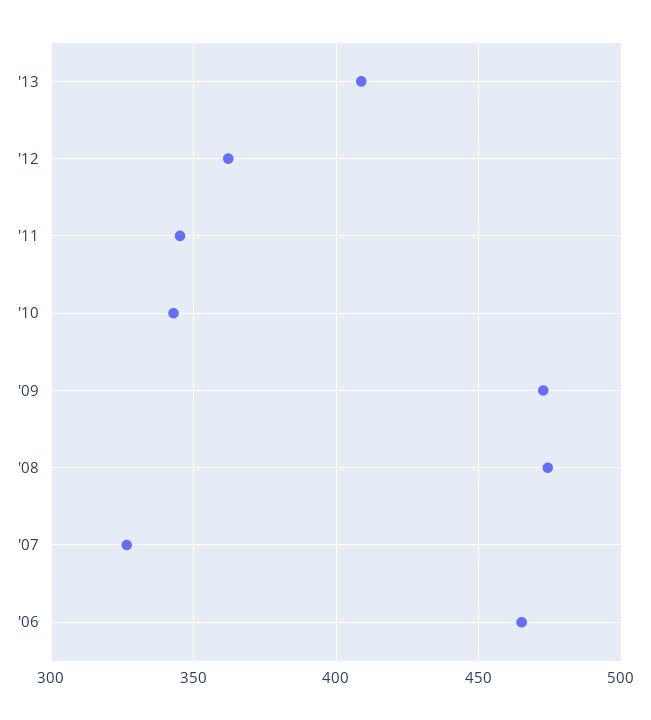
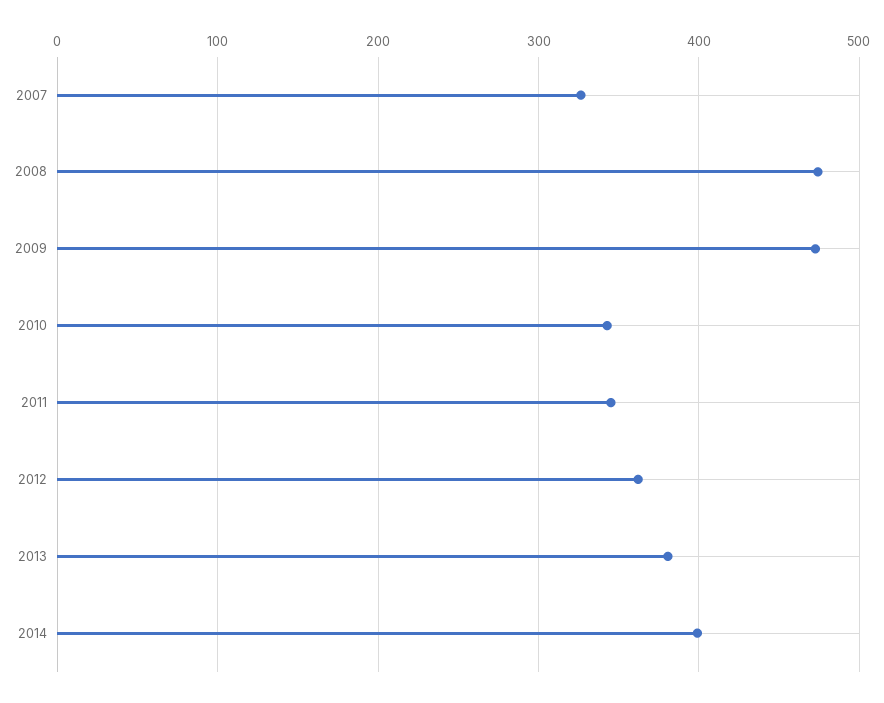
'13: 410 -> 380
'06: 465 -> none
2014: none -> 400

